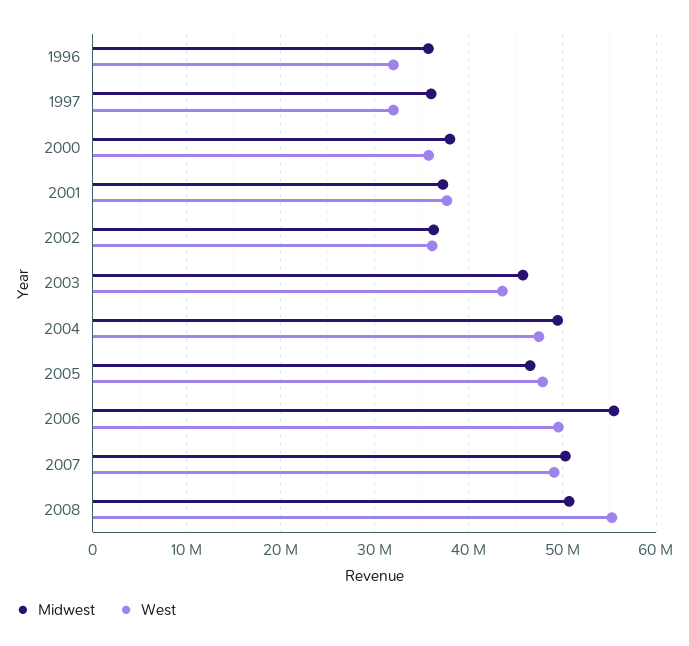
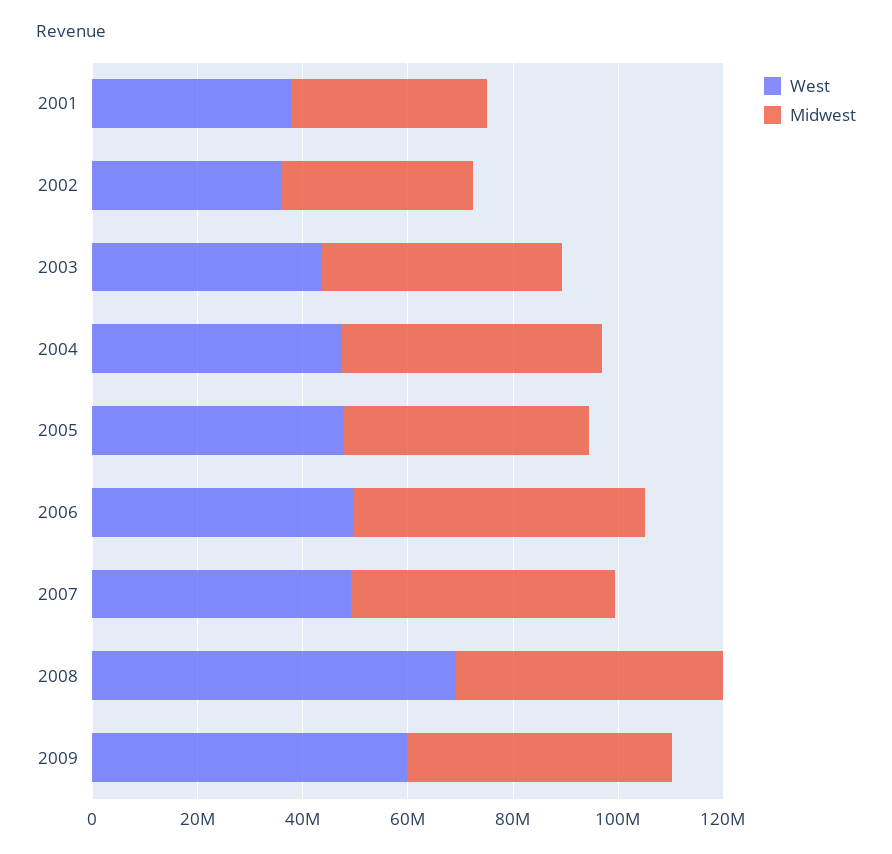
Midwest, 1996: 36000000 -> none
West, 1996: 32000000 -> none
Midwest, 1997: 36000000 -> none
West, 1997: 32000000 -> none
Midwest, 2000: 38000000 -> none
West, 2000: 36000000 -> none
West, 2008: 55000000 -> 70000000
West, 2009: none -> 60000000
Midwest, 2009: none -> 50000000

